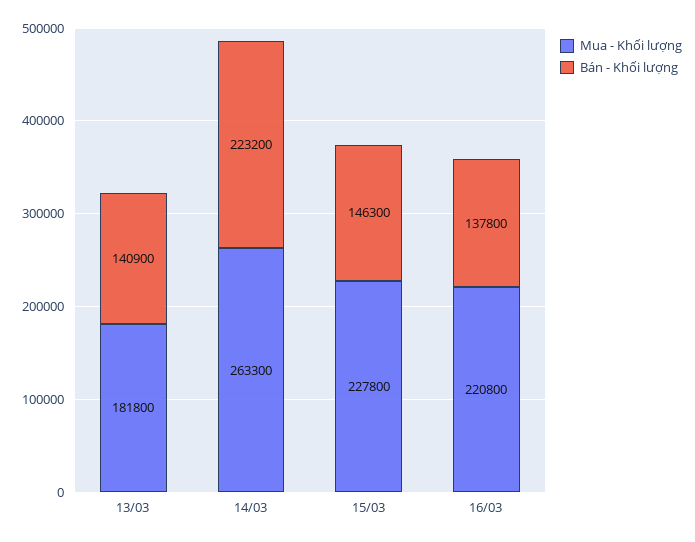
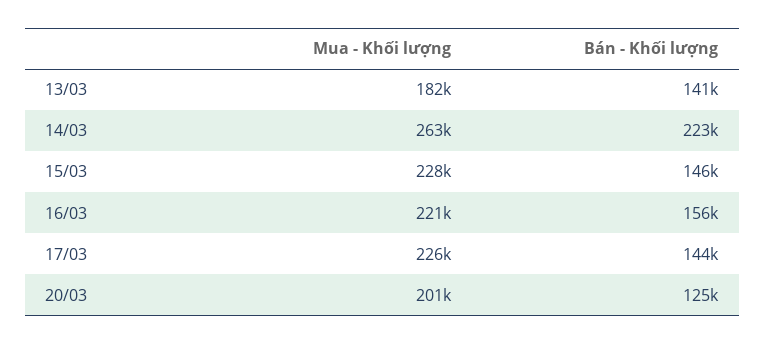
Bán - Khối lượng, 16/03: 137800 -> 156000
Mua - Khối lượng, 17/03: none -> 226000
Bán - Khối lượng, 17/03: none -> 144000
Mua - Khối lượng, 20/03: none -> 201000
Bán - Khối lượng, 20/03: none -> 125000

